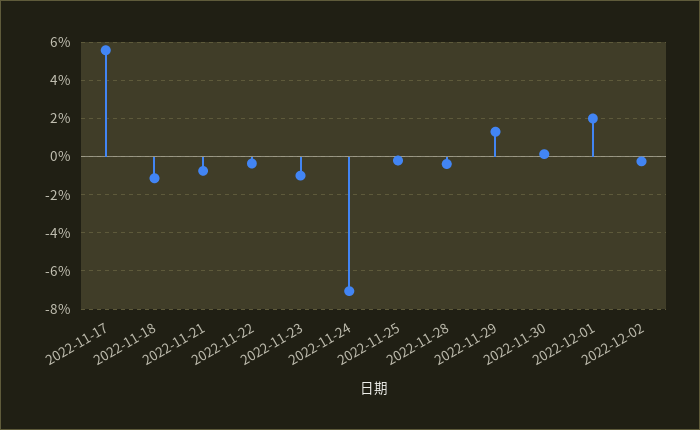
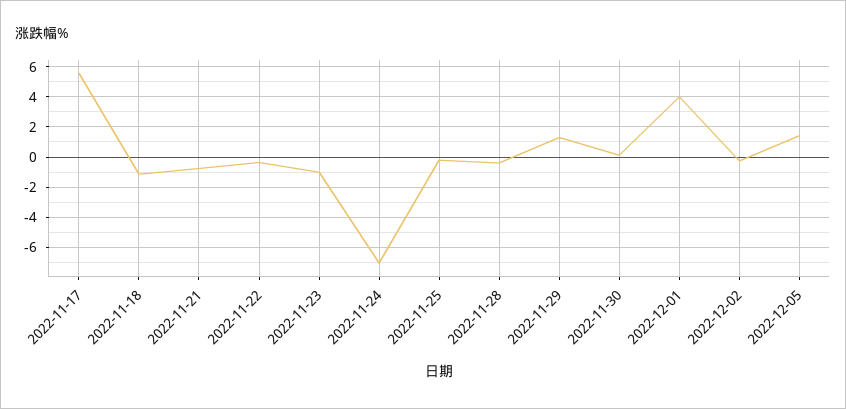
2022-12-01: 2 -> 4
2022-12-05: none -> 1.5

